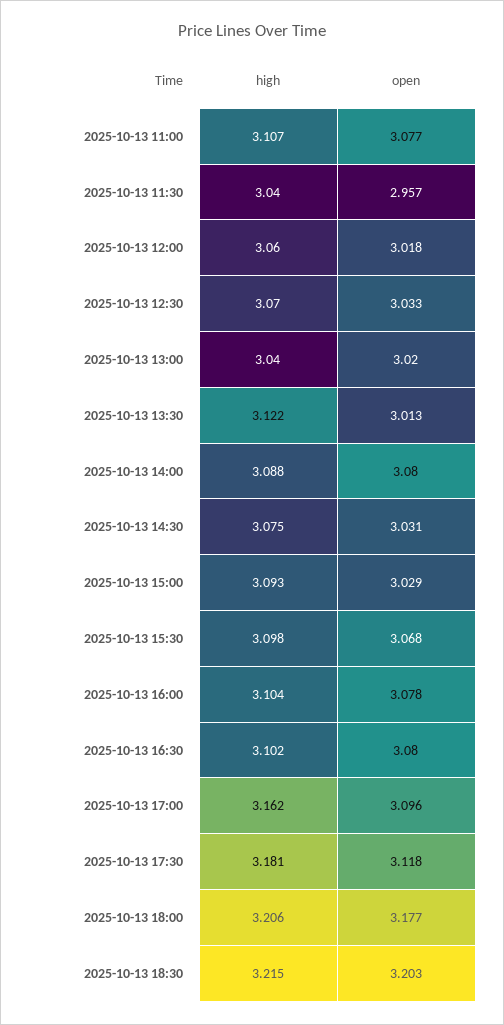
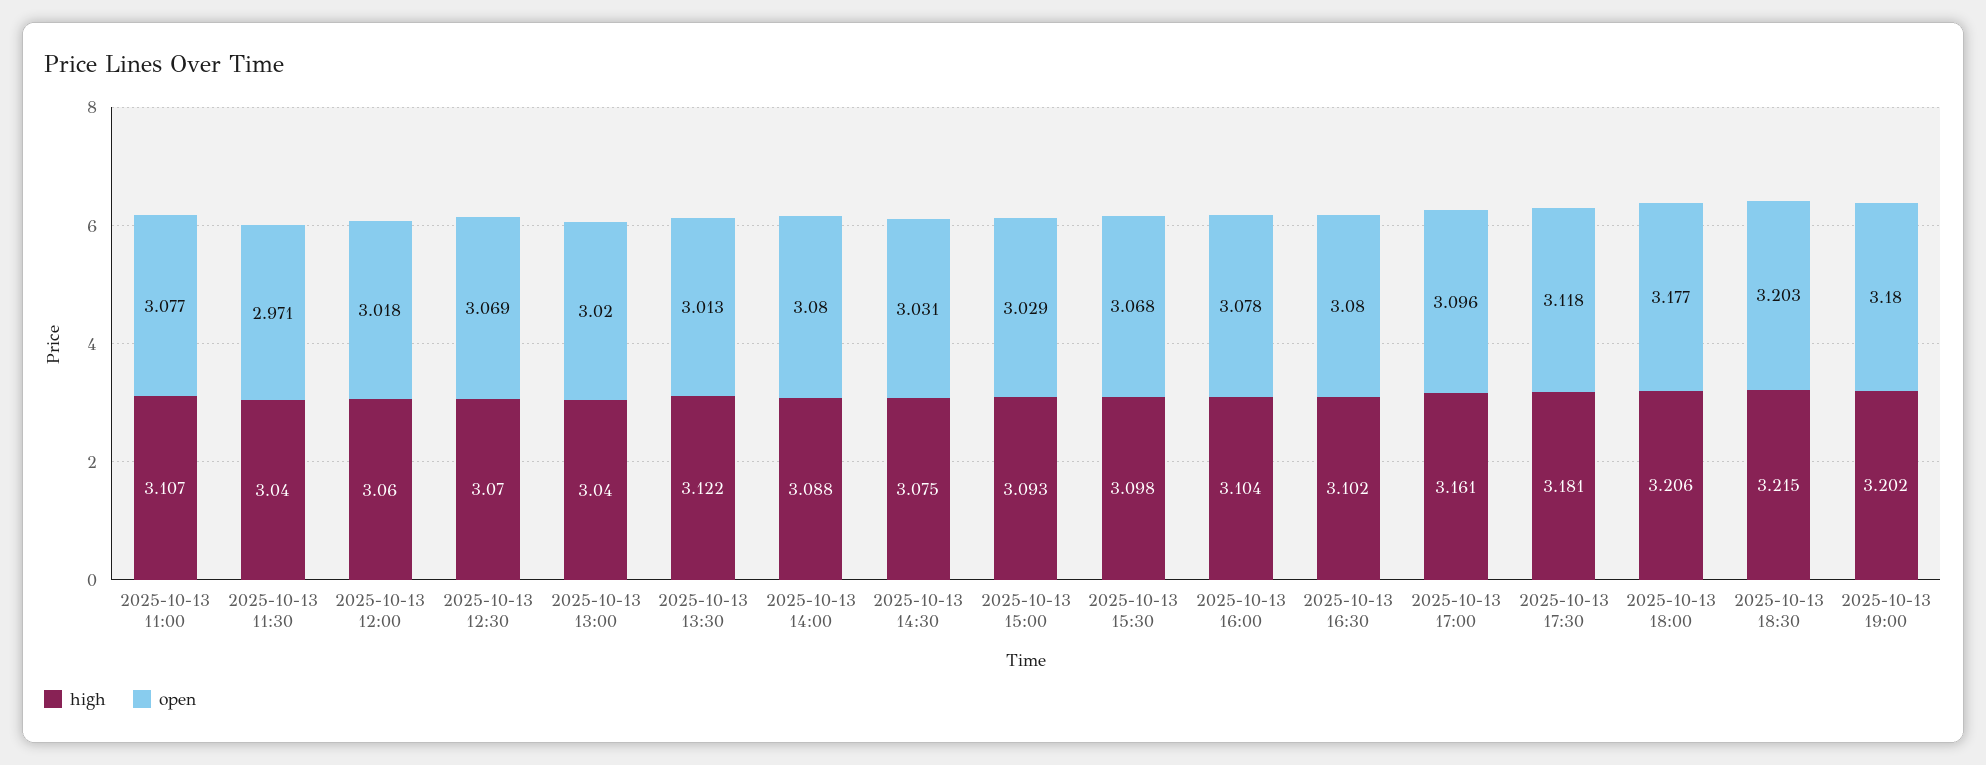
open, 2025-10-13 11:30: 2.957 -> 2.971
open, 2025-10-13 12:30: 3.033 -> 3.069
high, 2025-10-13 17:00: 3.162 -> 3.161
high, 2025-10-13 19:00: none -> 3.202
open, 2025-10-13 19:00: none -> 3.18

